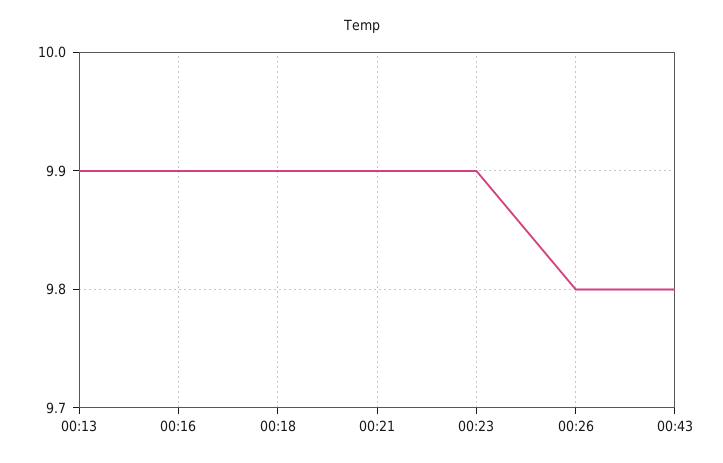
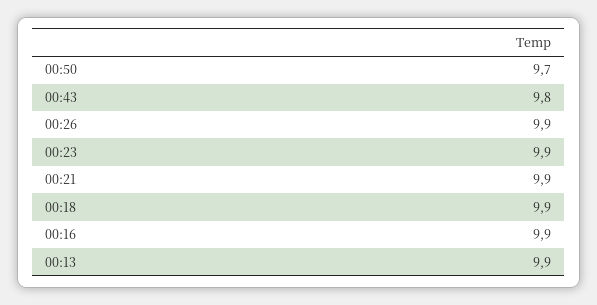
00:26: 9.8 -> 9.9
00:50: none -> 9.7

